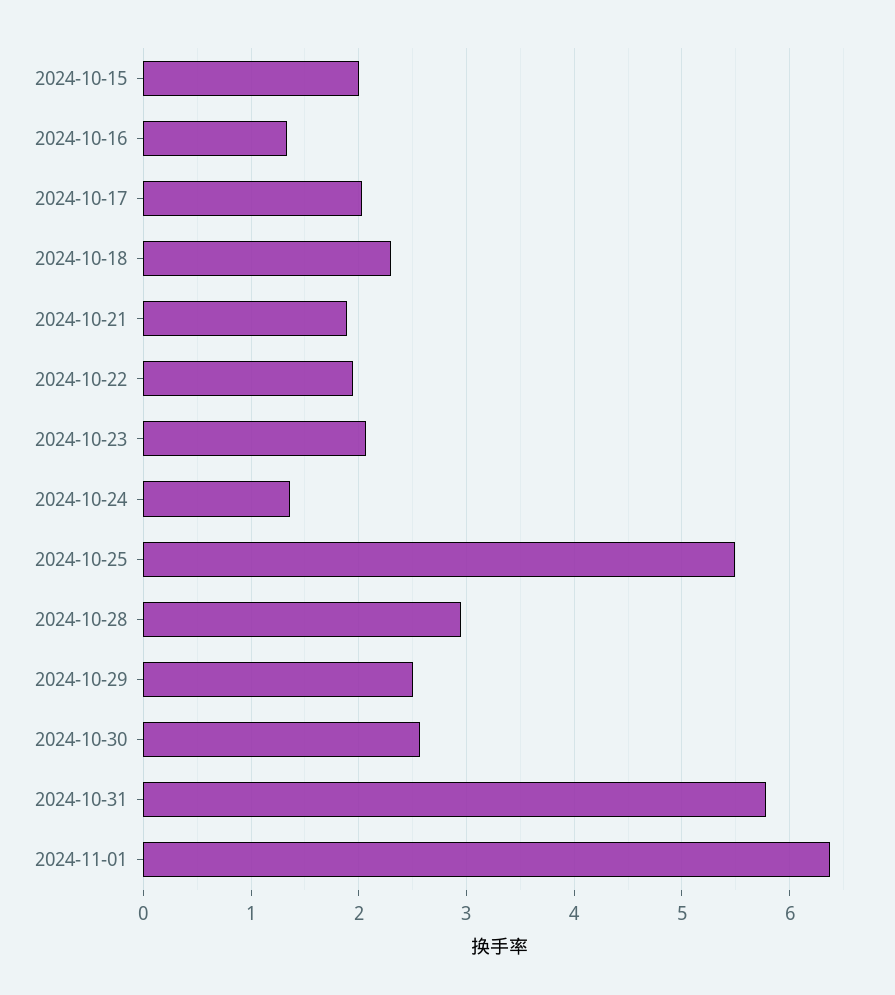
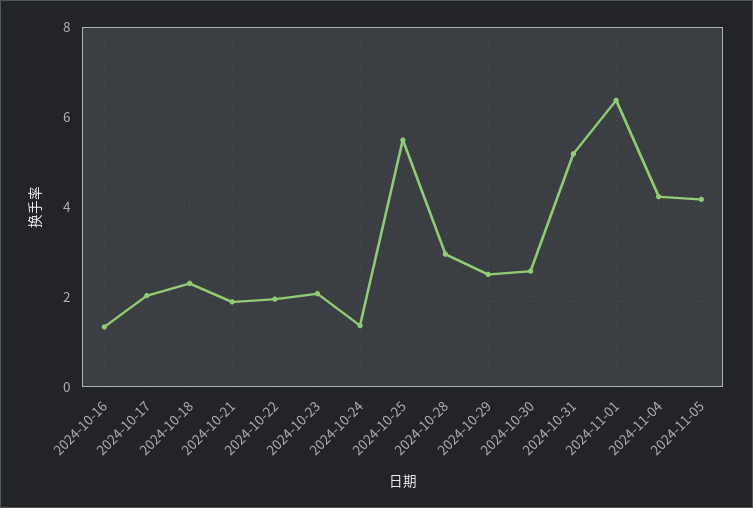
2024-10-15: 2 -> none
2024-10-31: 5.8 -> 5.2
2024-11-04: none -> 4.2
2024-11-05: none -> 4.2

